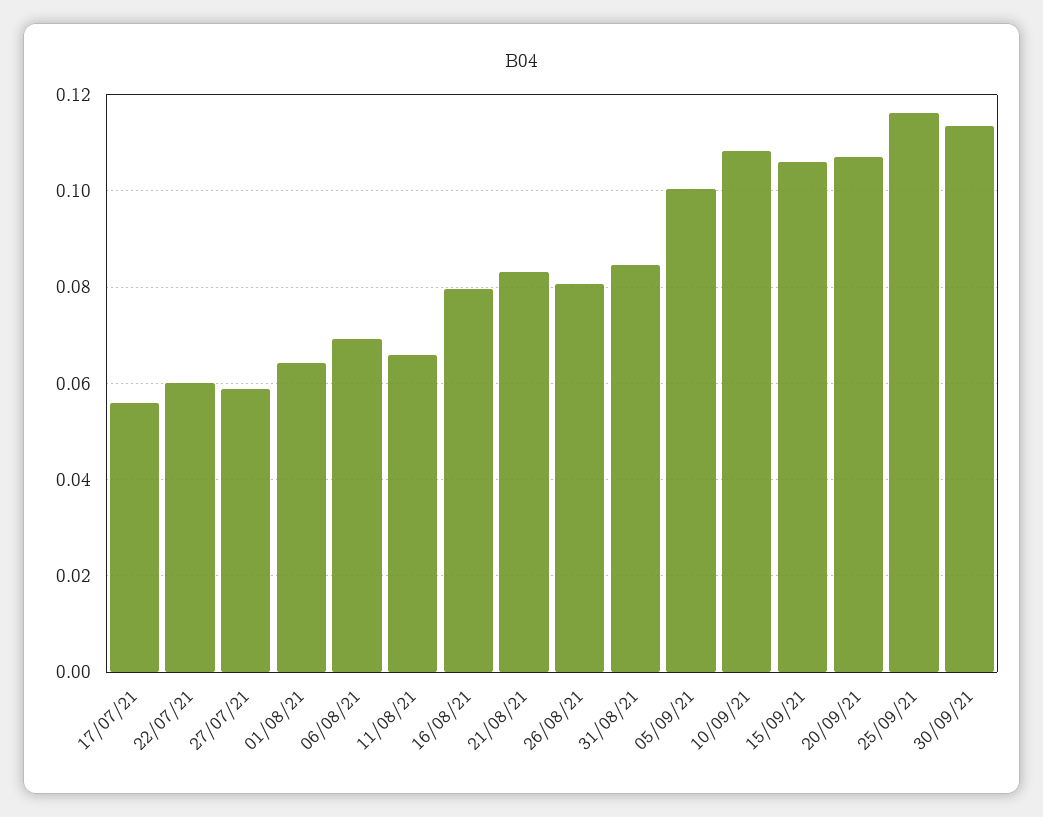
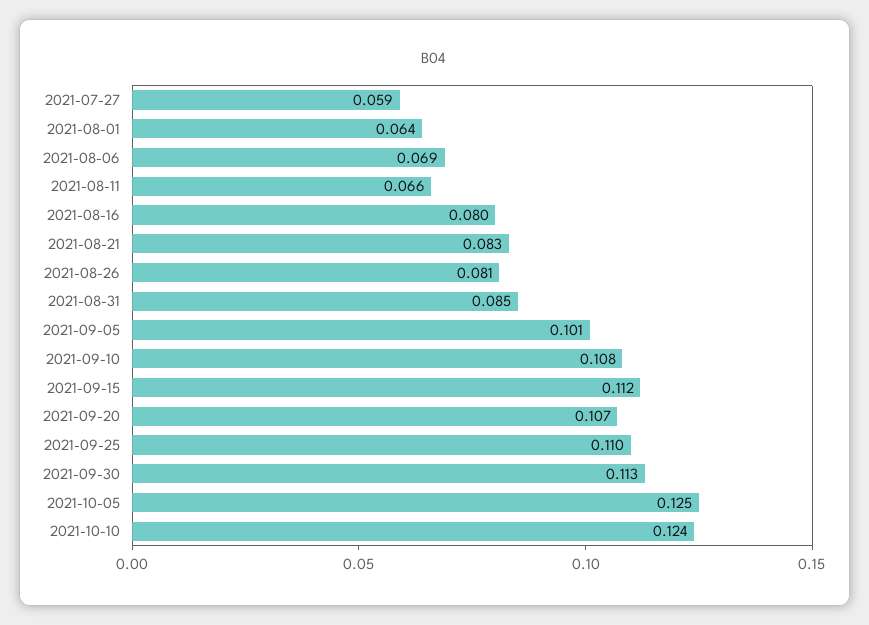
17/07/21: 0.056 -> none
22/07/21: 0.06 -> none
15/09/21: 0.106 -> 0.112
25/09/21: 0.116 -> 0.11
2021-10-05: none -> 0.125
2021-10-10: none -> 0.124

